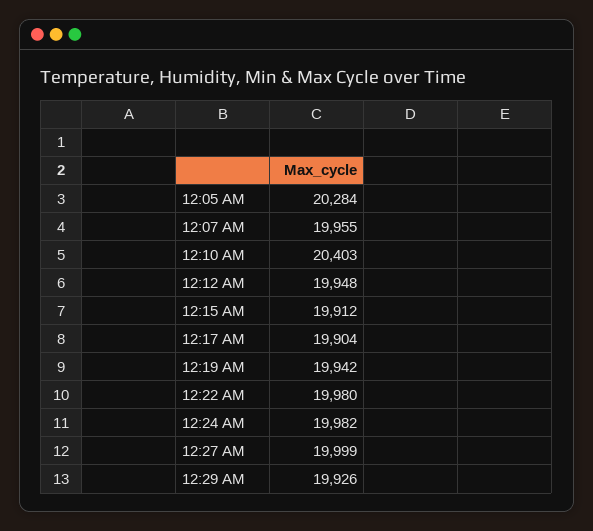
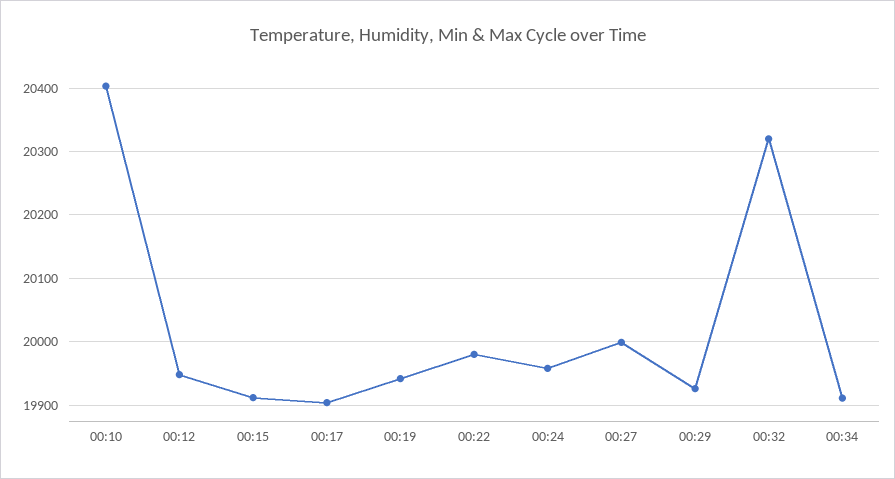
12:05 AM: 20284 -> none
12:07 AM: 19955 -> none
12:24 AM: 19982 -> 19960
00:32: none -> 20320
00:34: none -> 19910

